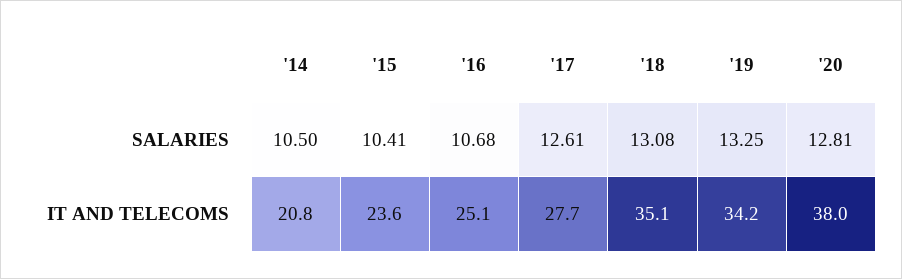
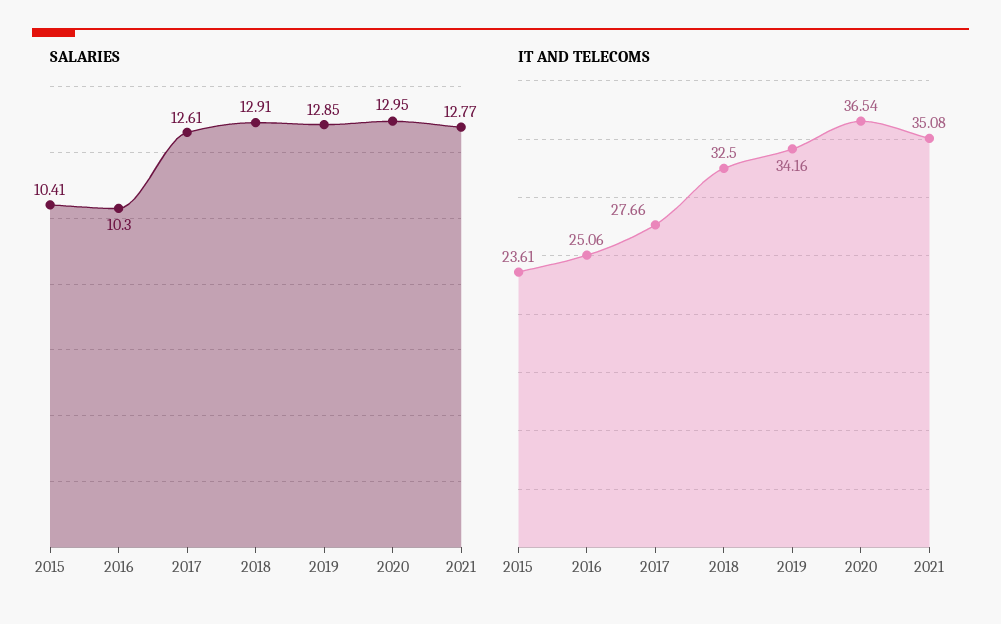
SALARIES, '14: 10.5 -> none
SALARIES, '16: 10.68 -> 10.3
SALARIES, '18: 13.08 -> 12.91
SALARIES, '19: 13.25 -> 12.85
SALARIES, '20: 12.81 -> 12.95
IT AND TELECOMS, '14: 20.8 -> none
IT AND TELECOMS, '18: 35.1 -> 32.5
IT AND TELECOMS, '20: 38 -> 36.54
SALARIES, 2021: none -> 12.77
IT AND TELECOMS, 2021: none -> 35.08

